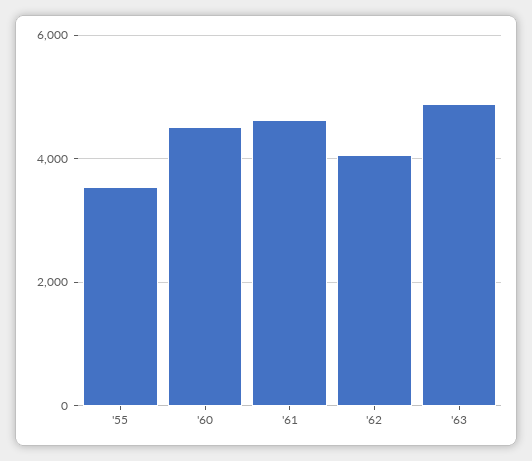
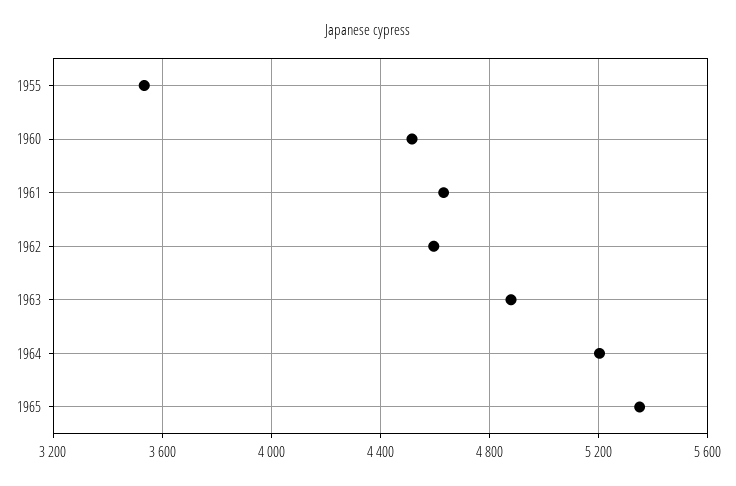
'62: 4000 -> 4600
1964: none -> 5200
1965: none -> 5350

